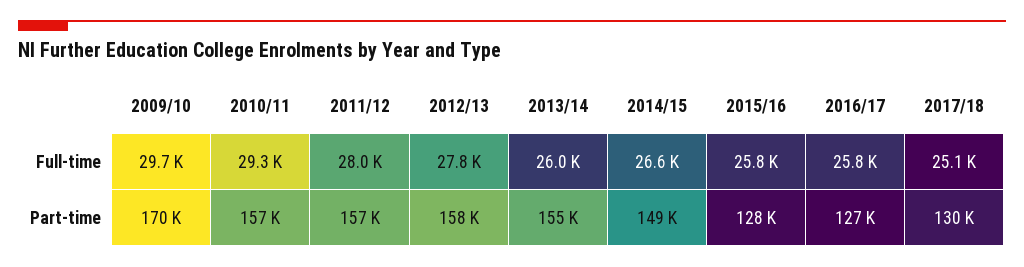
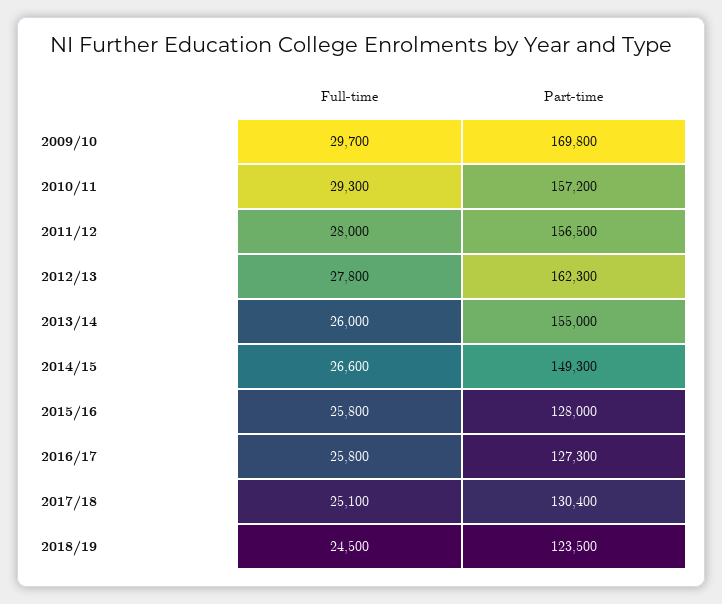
2012/13, Part-time: 158000 -> 162300
2018/19, Full-time: none -> 24500
2018/19, Part-time: none -> 123500

